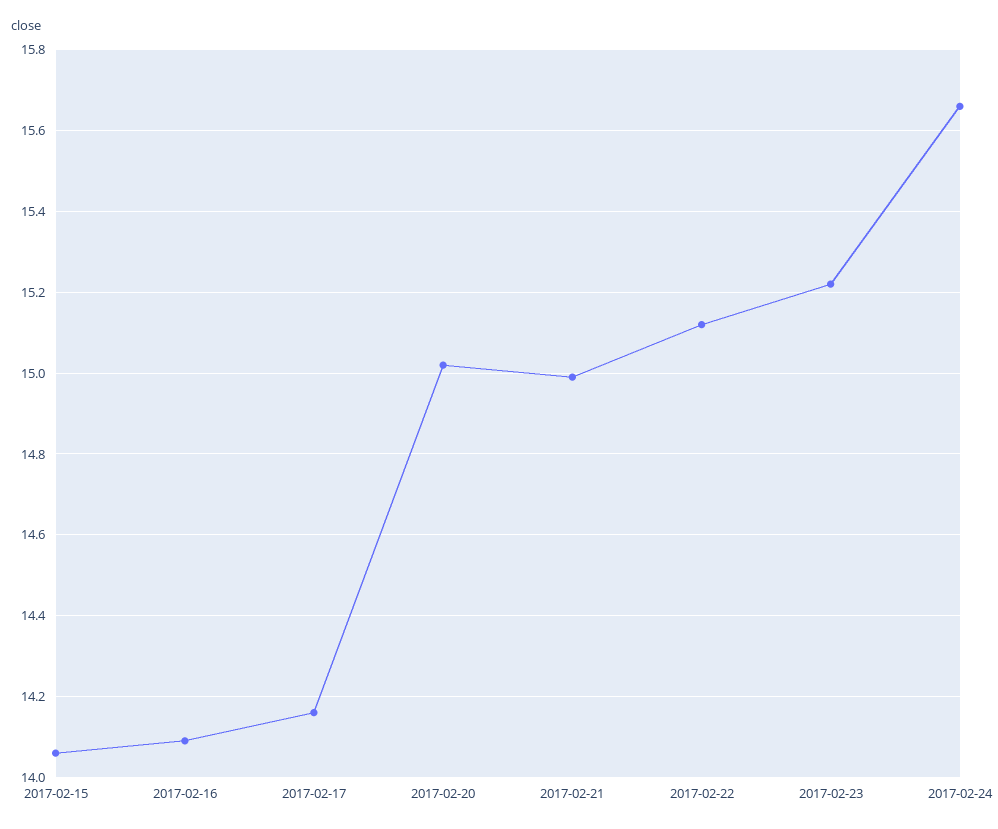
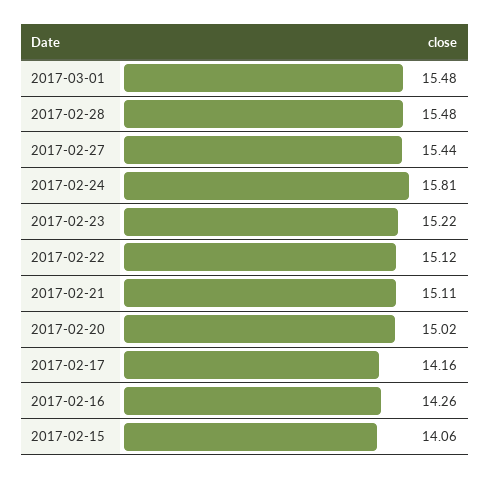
2017-02-16: 14.1 -> 14.26
2017-02-21: 15 -> 15.11
2017-02-24: 15.65 -> 15.81
2017-03-01: none -> 15.48
2017-02-28: none -> 15.48
2017-02-27: none -> 15.44

